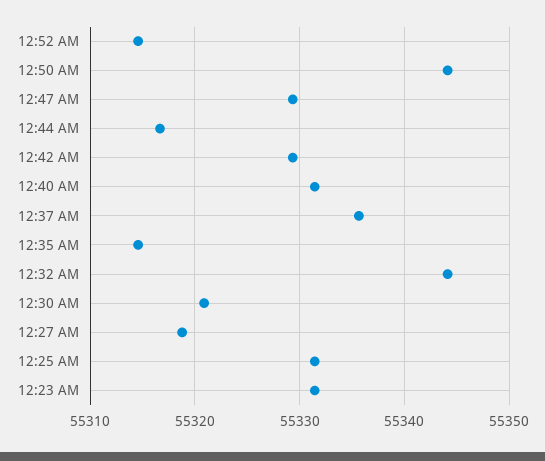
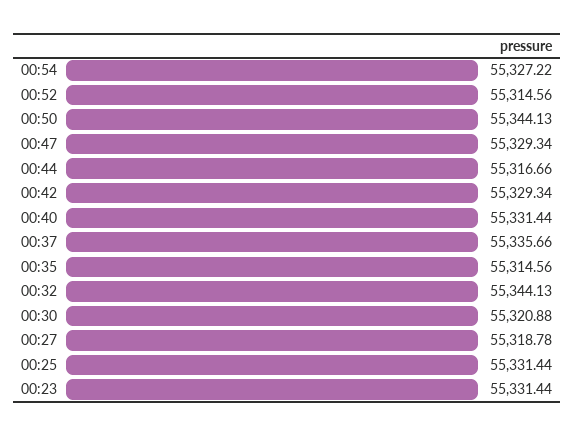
00:54: none -> 55327.22

